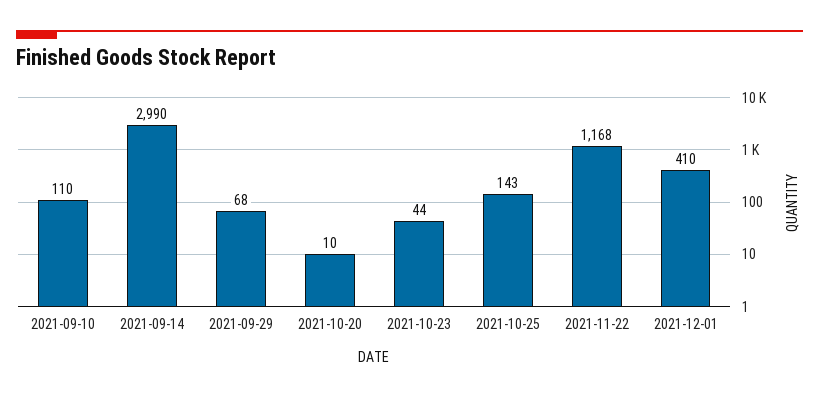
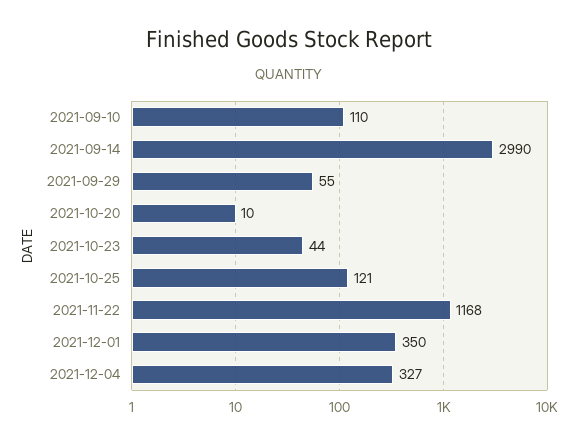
2021-09-29: 68 -> 55
2021-10-25: 143 -> 121
2021-12-01: 410 -> 350
2021-12-04: none -> 327

